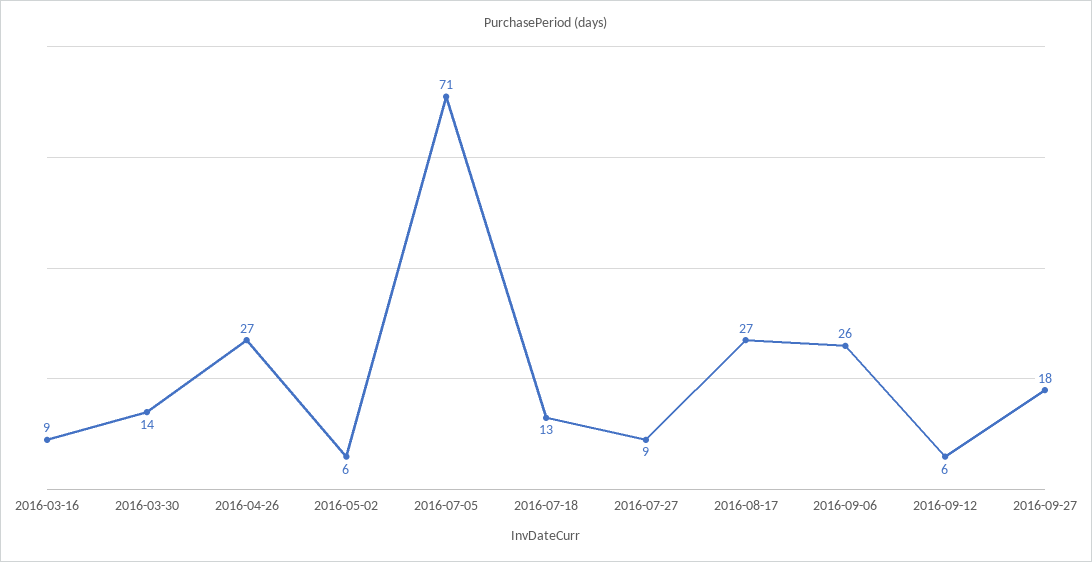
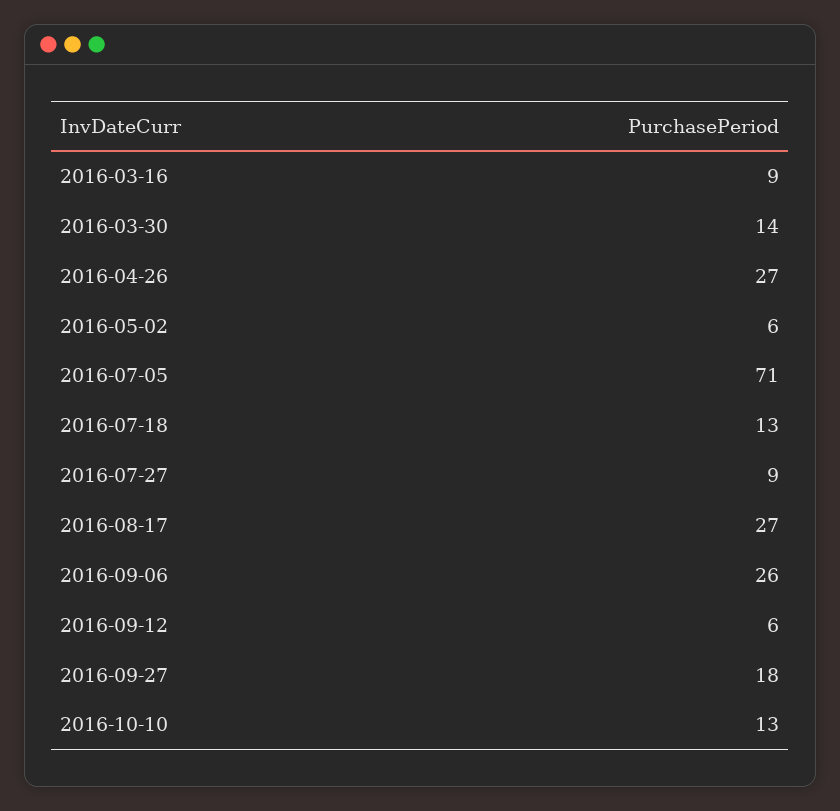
2016-10-10: none -> 13

